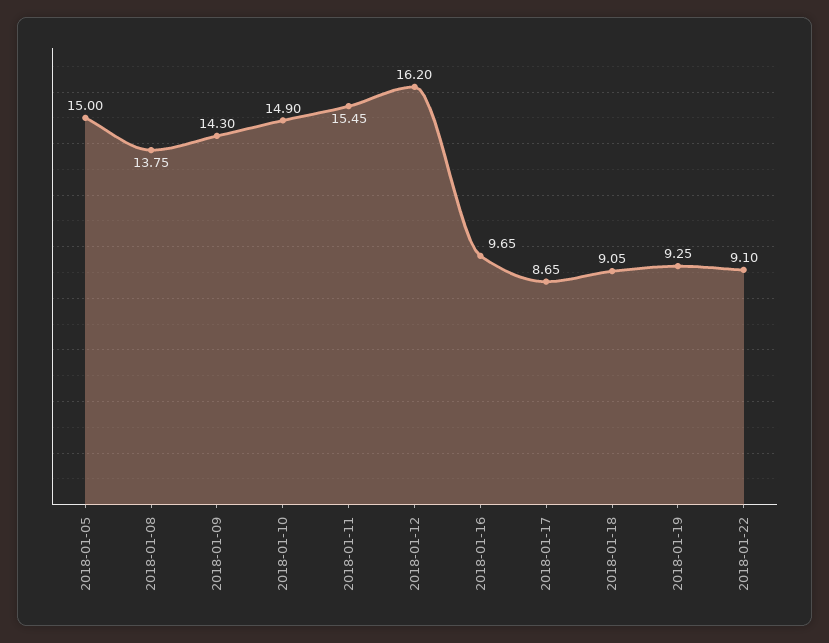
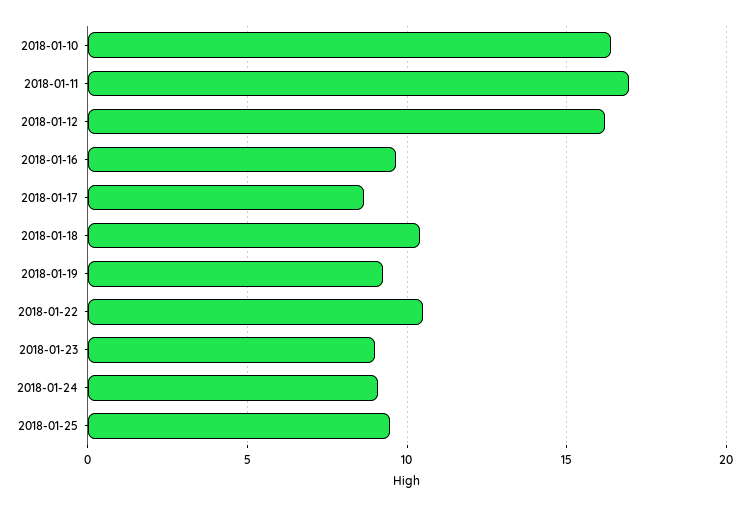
2018-01-05: 15 -> none
2018-01-08: 13.75 -> none
2018-01-09: 14.3 -> none
2018-01-10: 14.9 -> 16.5
2018-01-11: 15.45 -> 17
2018-01-18: 9.05 -> 10.5
2018-01-22: 9.1 -> 10.5
2018-01-23: none -> 9
2018-01-24: none -> 9
2018-01-25: none -> 9.5

